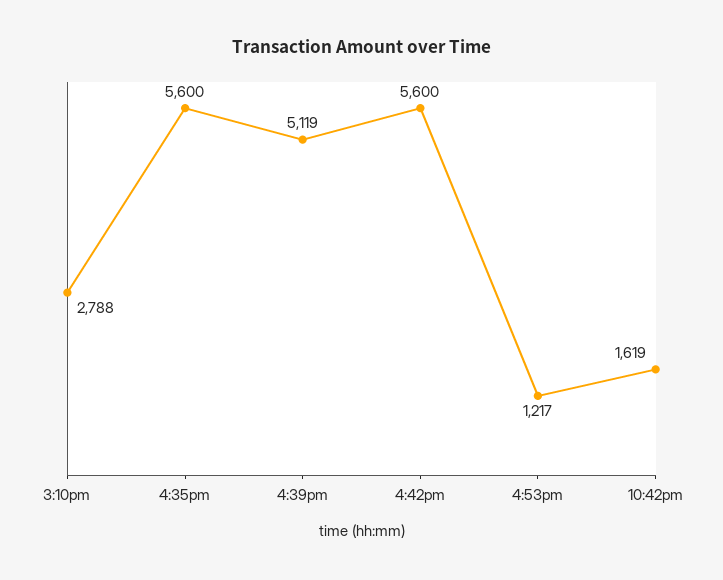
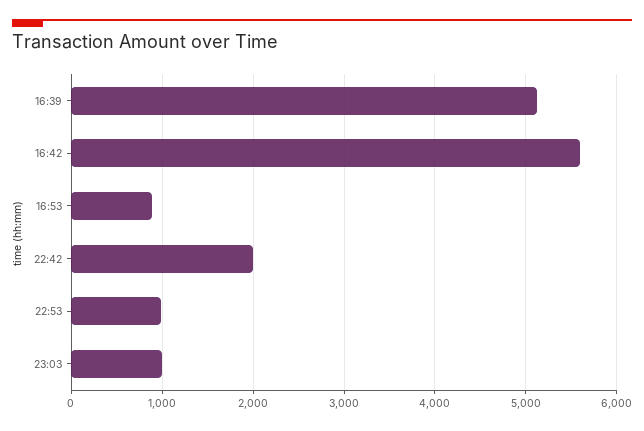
3:10pm: 2788 -> none
4:35pm: 5600 -> none
4:53pm: 1217 -> 900
10:42pm: 1619 -> 2000
22:53: none -> 1000
23:03: none -> 1000

